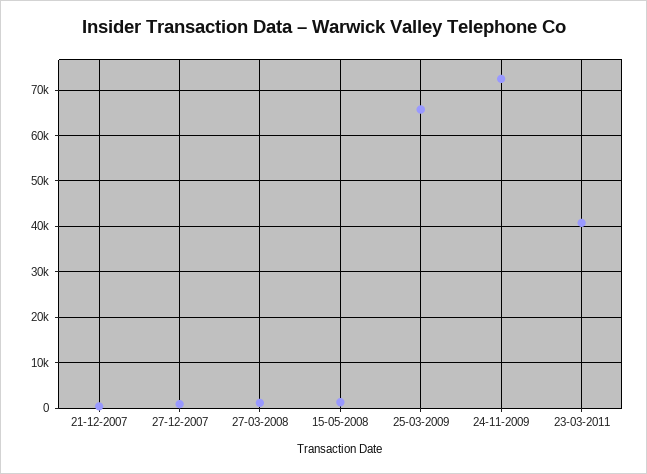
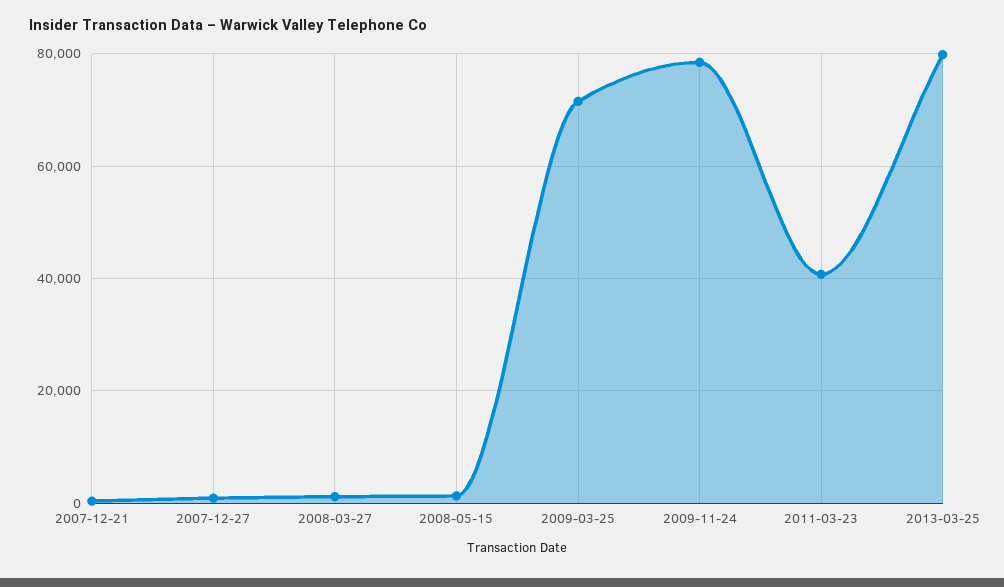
25-03-2009: 66000 -> 72000
24-11-2009: 72000 -> 78000
2013-03-25: none -> 80000

